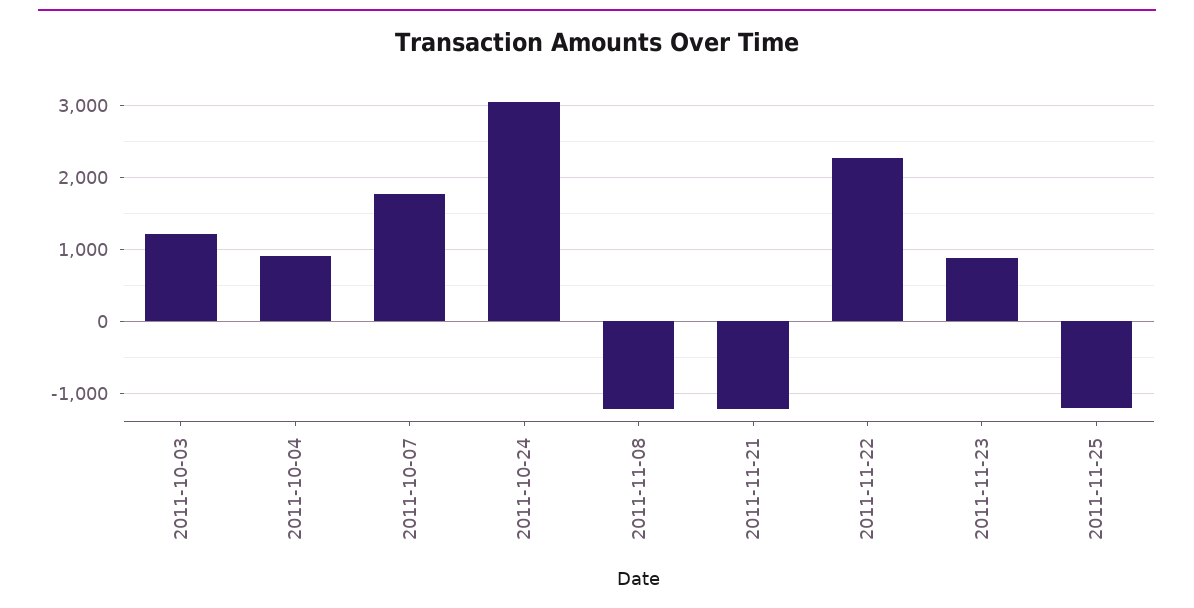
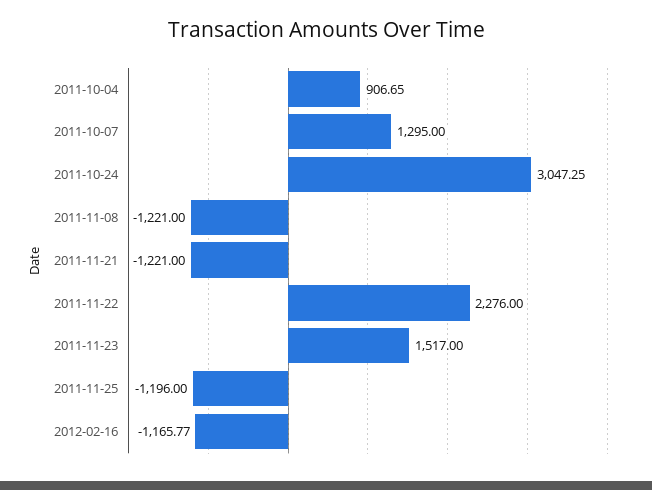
2011-10-03: 1200 -> none
2011-10-07: 1800 -> 1295
2011-11-23: 900 -> 1517
2012-02-16: none -> -1165.77

